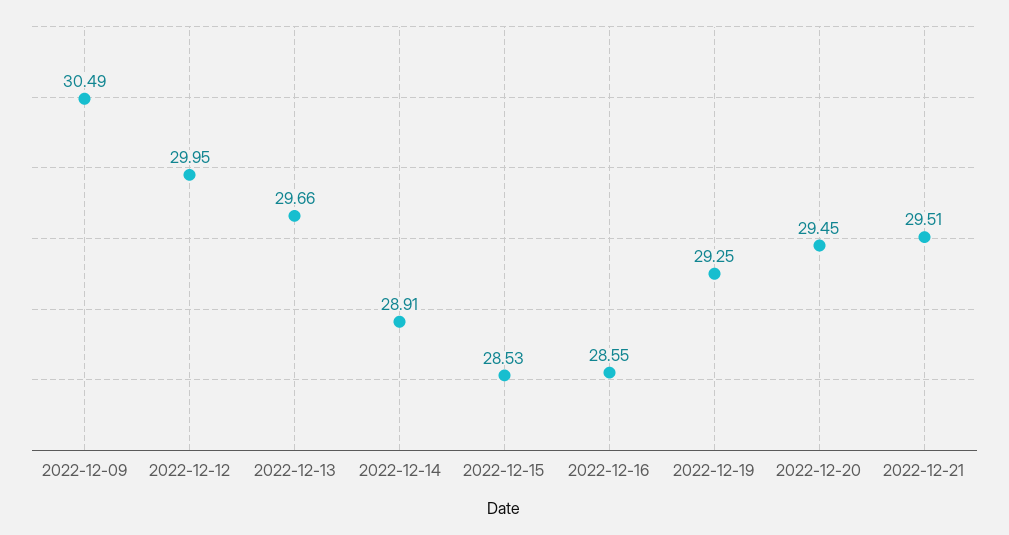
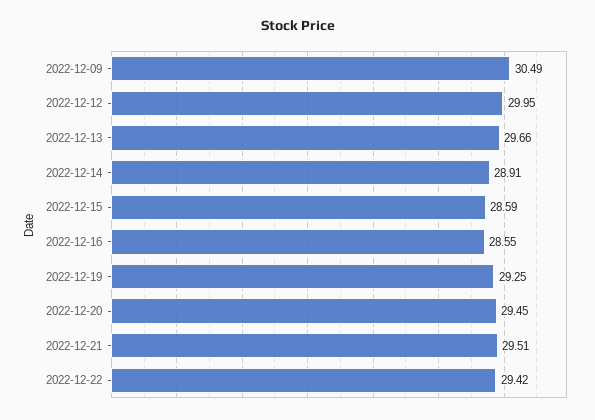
2022-12-15: 28.53 -> 28.59
2022-12-22: none -> 29.42

